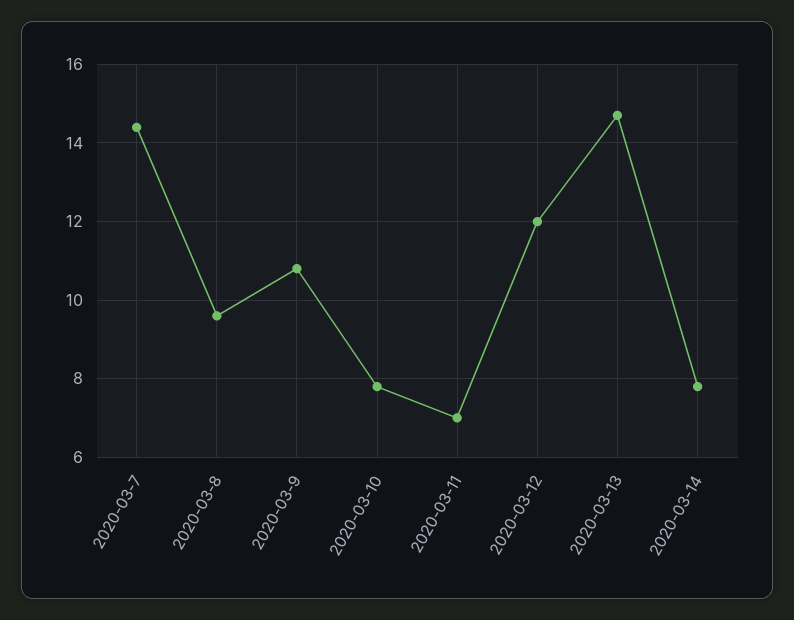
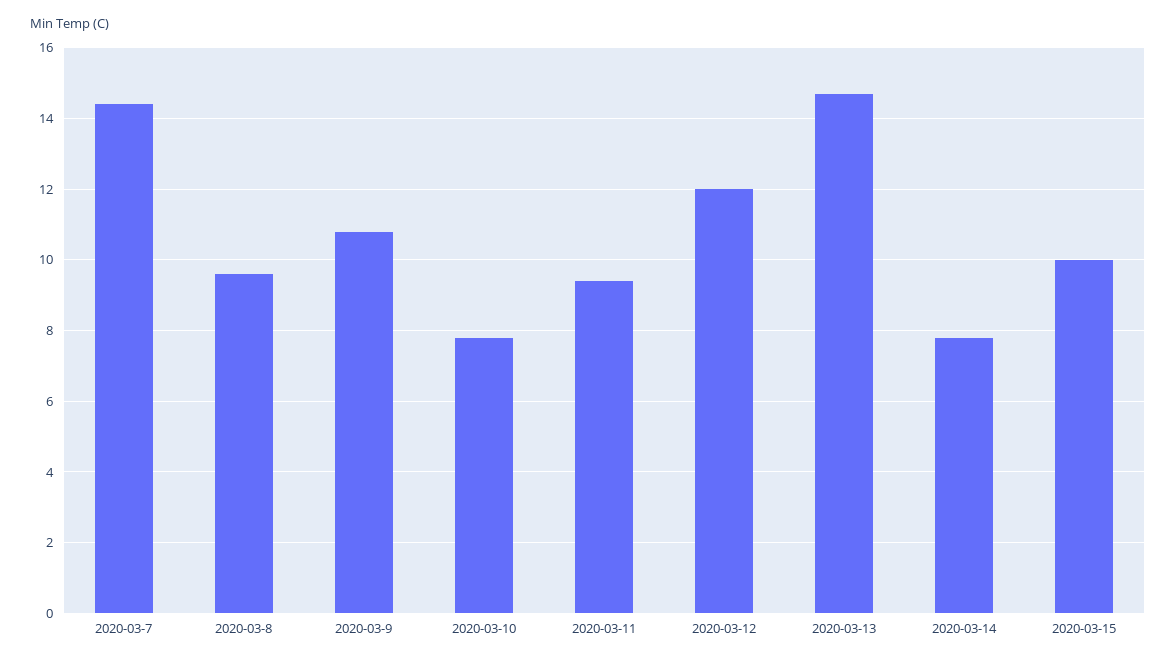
2020-03-11: 7 -> 9.5
2020-03-15: none -> 10

